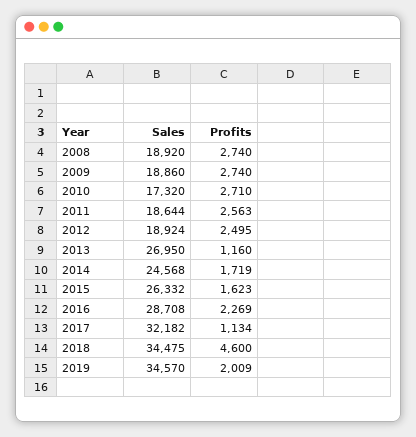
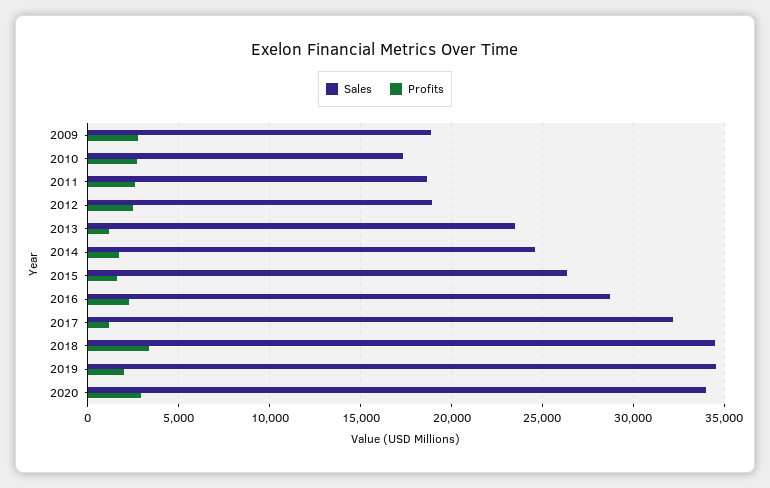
Sales, 2008: 18920 -> none
Profits, 2008: 2740 -> none
Sales, 2013: 26950 -> 23500
Profits, 2018: 4600 -> 3500
Sales, 2020: none -> 34000
Profits, 2020: none -> 3000

